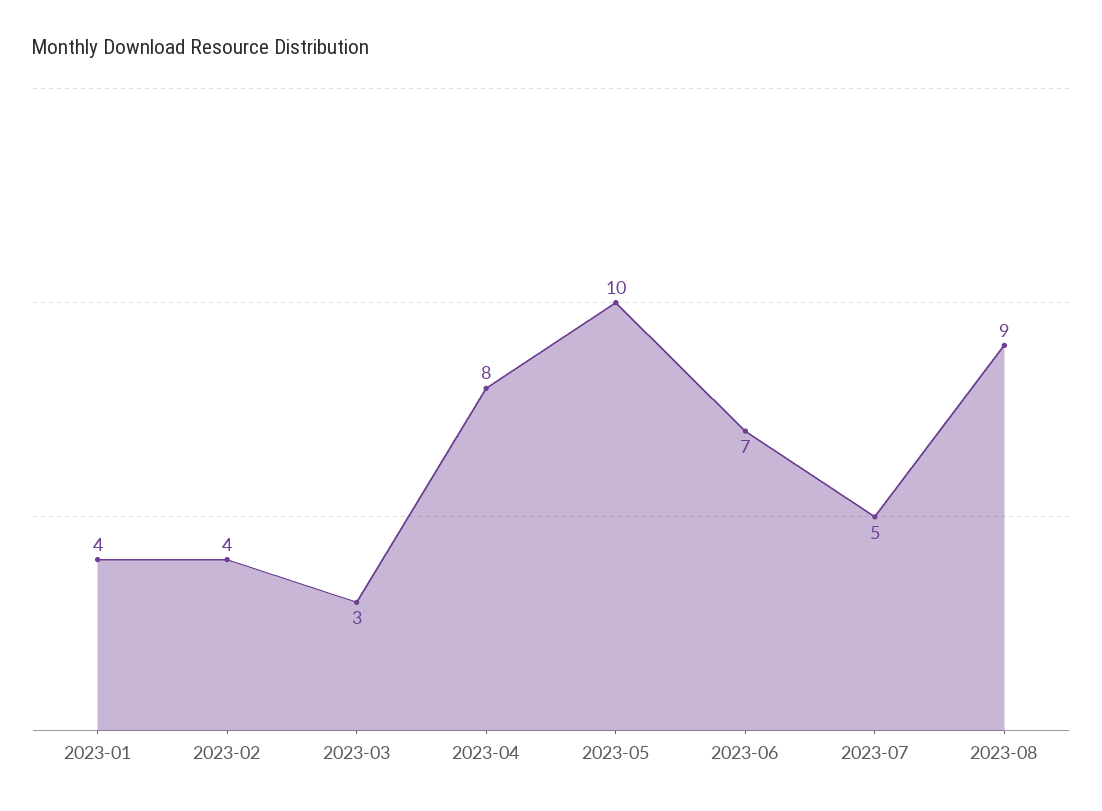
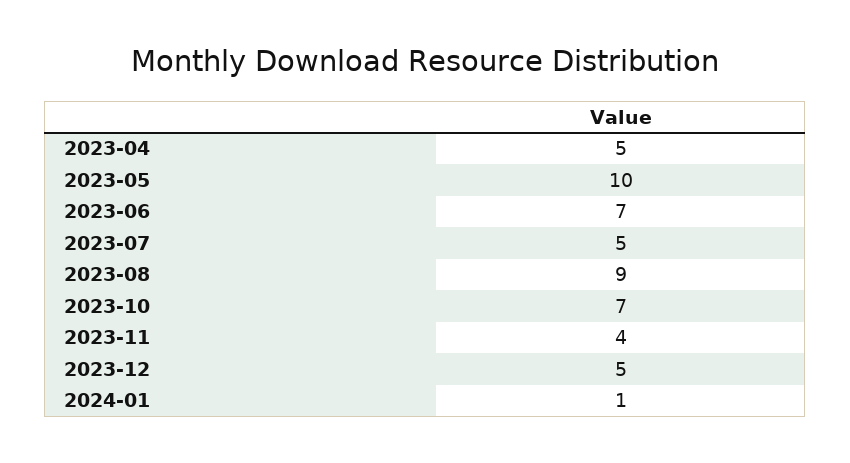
2023-01: 4 -> none
2023-02: 4 -> none
2023-03: 3 -> none
2023-04: 8 -> 5
2023-10: none -> 7
2023-11: none -> 4
2023-12: none -> 5
2024-01: none -> 1

